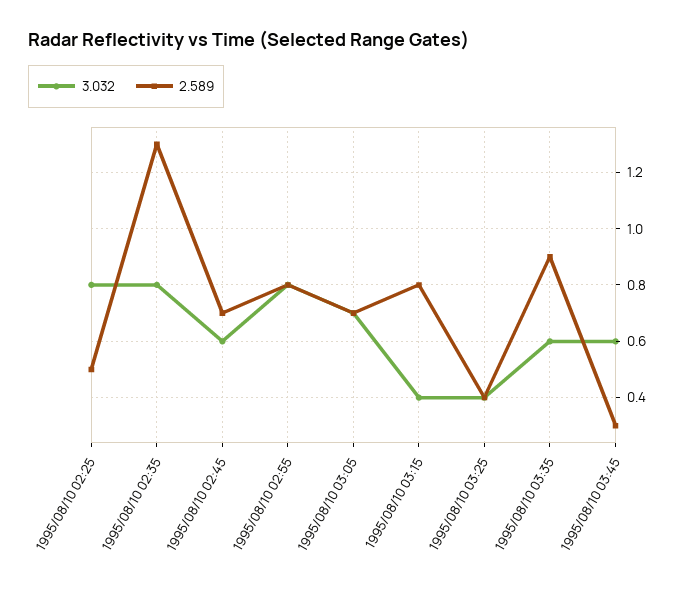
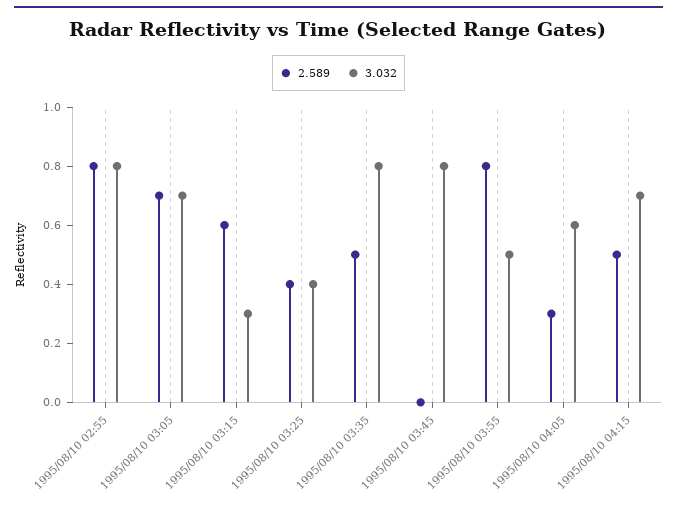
3.032, 1995/08/10 02:25: 0.8 -> none
2.589, 1995/08/10 02:25: 0.5 -> none
3.032, 1995/08/10 02:35: 0.8 -> none
2.589, 1995/08/10 02:35: 1.3 -> none
3.032, 1995/08/10 02:45: 0.6 -> none
2.589, 1995/08/10 02:45: 0.7 -> none
3.032, 1995/08/10 03:15: 0.4 -> 0.3
2.589, 1995/08/10 03:15: 0.8 -> 0.6
3.032, 1995/08/10 03:35: 0.6 -> 0.8
2.589, 1995/08/10 03:35: 0.9 -> 0.5
3.032, 1995/08/10 03:45: 0.6 -> 0.8
2.589, 1995/08/10 03:45: 0.3 -> 0
2.589, 1995/08/10 03:55: none -> 0.8
3.032, 1995/08/10 03:55: none -> 0.5
2.589, 1995/08/10 04:05: none -> 0.3
3.032, 1995/08/10 04:05: none -> 0.6
2.589, 1995/08/10 04:15: none -> 0.5
3.032, 1995/08/10 04:15: none -> 0.7

